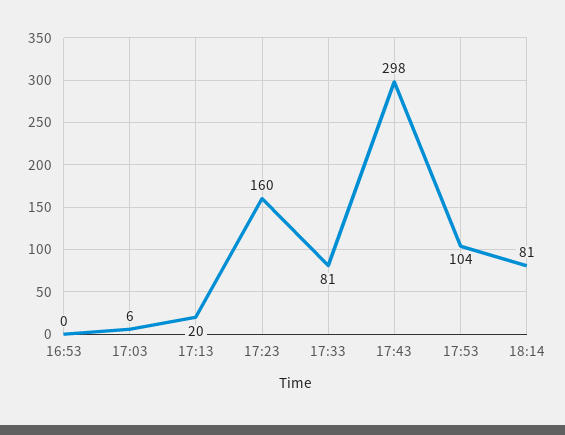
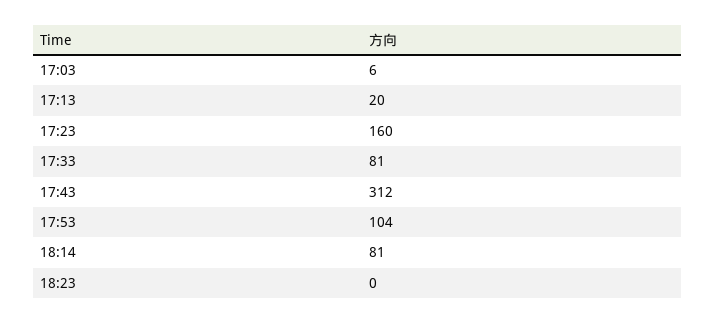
16:53: 0 -> none
17:43: 298 -> 312
18:23: none -> 0

